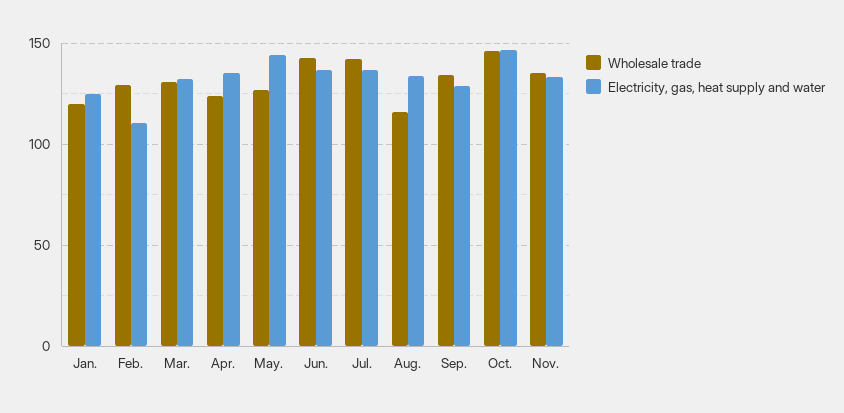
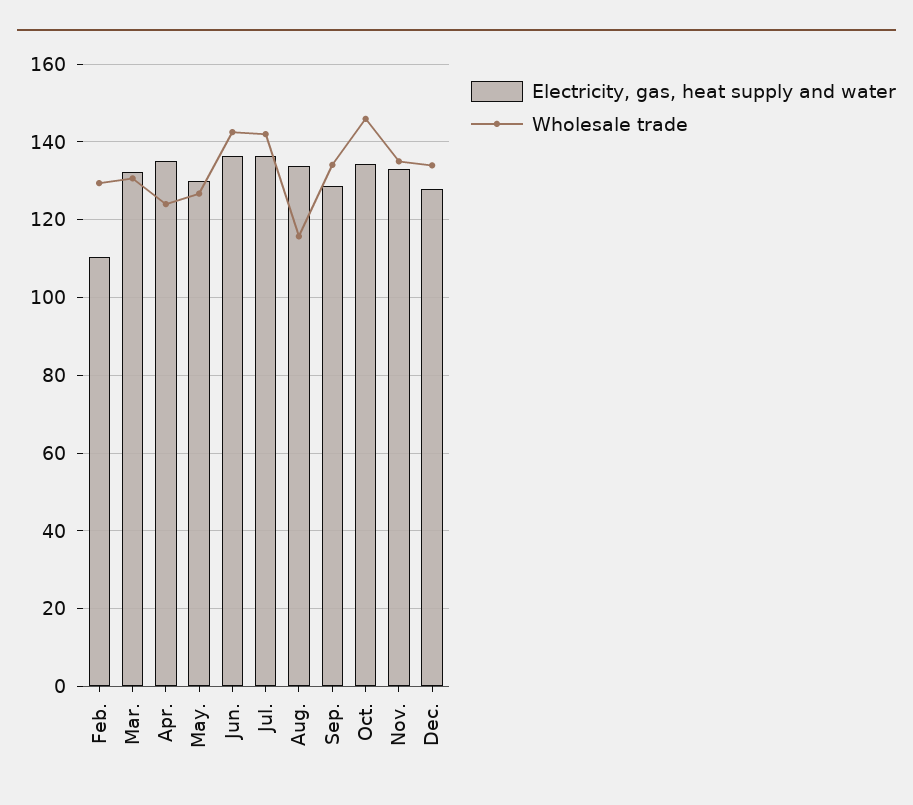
Wholesale trade, Jan.: 120 -> none
Electricity, gas, heat supply and water, Jan.: 125 -> none
Electricity, gas, heat supply and water, May.: 145 -> 130
Electricity, gas, heat supply and water, Oct.: 145 -> 134
Electricity, gas, heat supply and water, Dec.: none -> 128
Wholesale trade, Dec.: none -> 134

